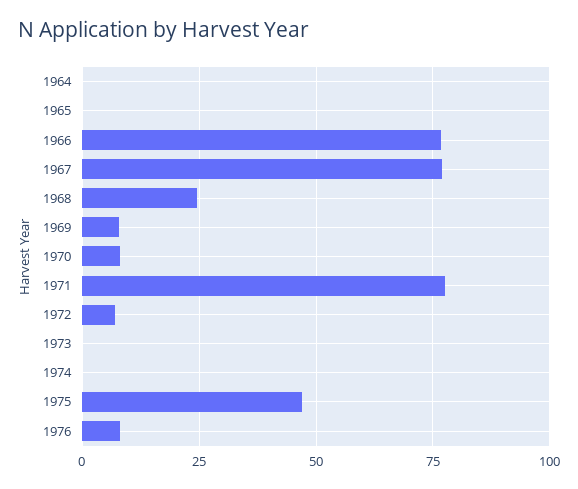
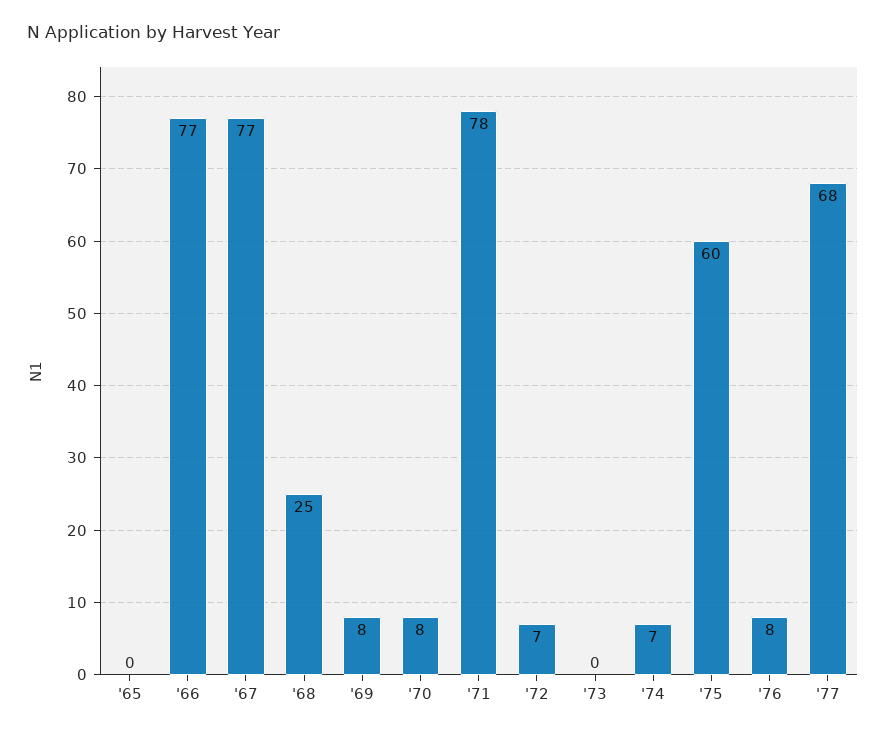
1964: 0 -> none
1974: 0 -> 7
1975: 47.5 -> 60
'77: none -> 68

